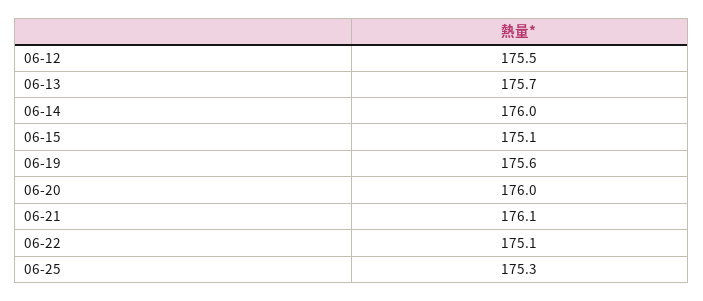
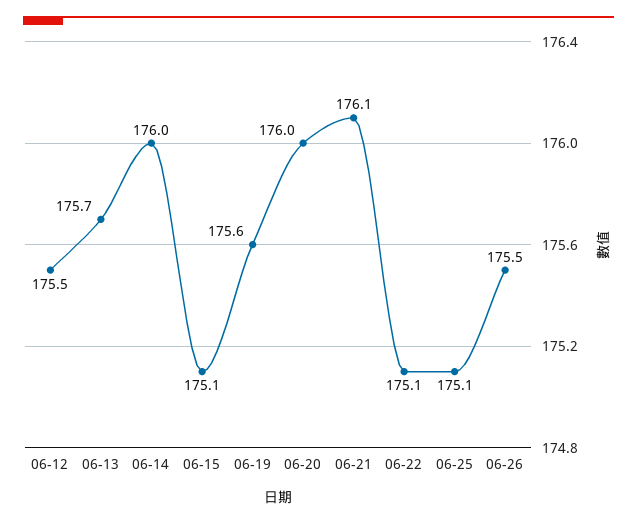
06-25: 175.3 -> 175.1
06-26: none -> 175.5

